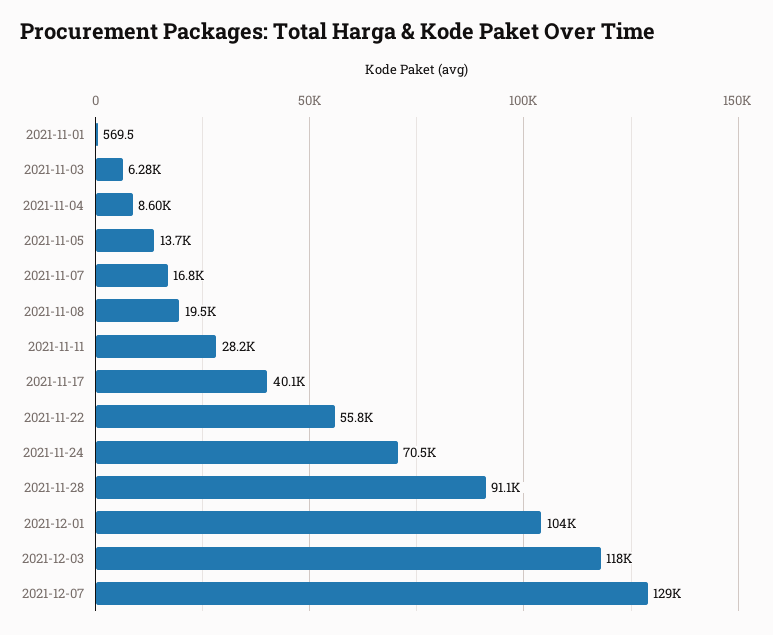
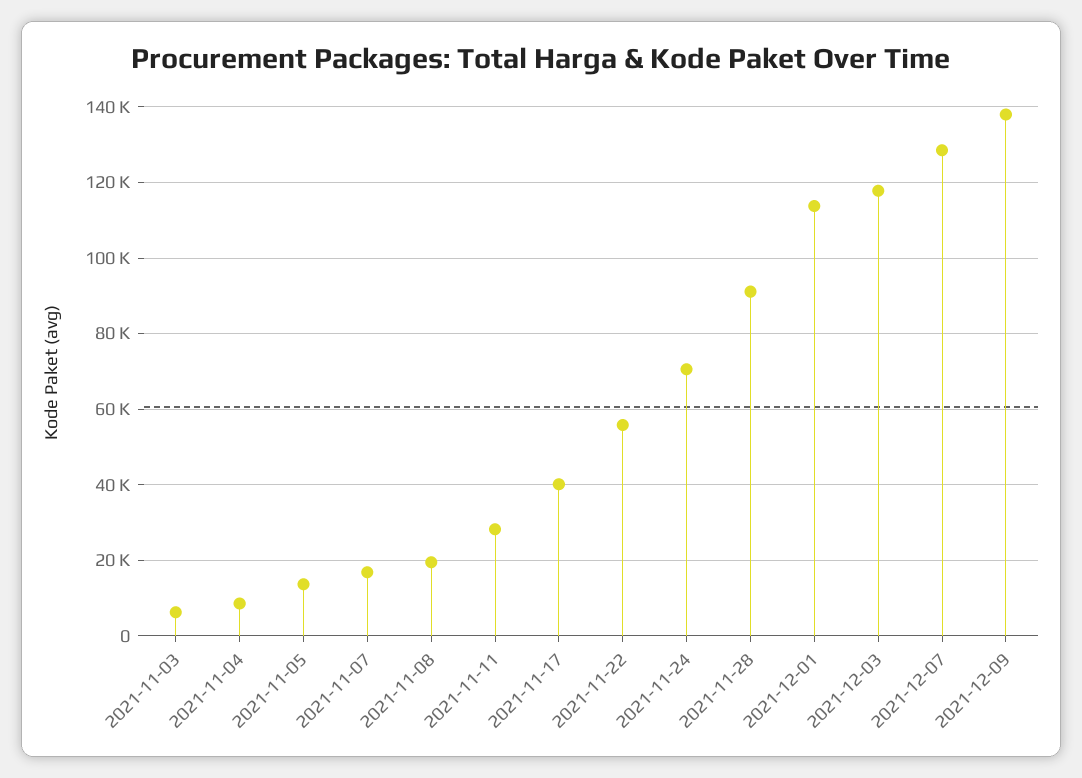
2021-11-01: 569.5 -> none
2021-12-01: 104000 -> 114000
2021-12-09: none -> 138000

